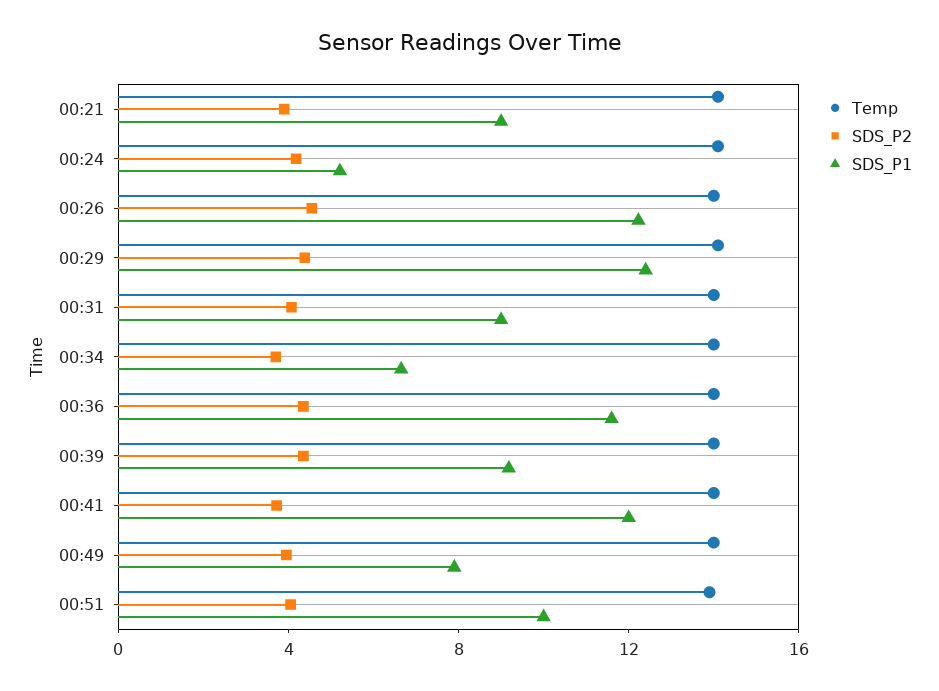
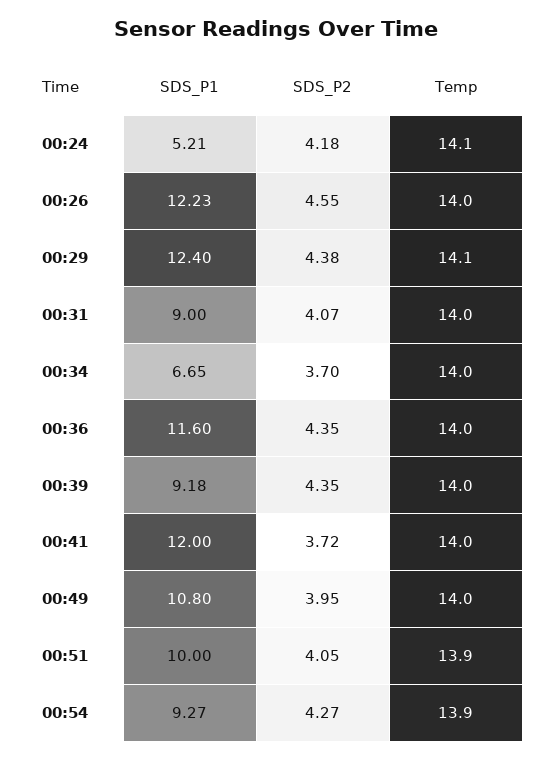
Temp, 00:21: 14 -> none
SDS_P2, 00:21: 4 -> none
SDS_P1, 00:21: 9 -> none
SDS_P1, 00:49: 8 -> 10.8
SDS_P1, 00:54: none -> 9.27
SDS_P2, 00:54: none -> 4.27
Temp, 00:54: none -> 13.9

